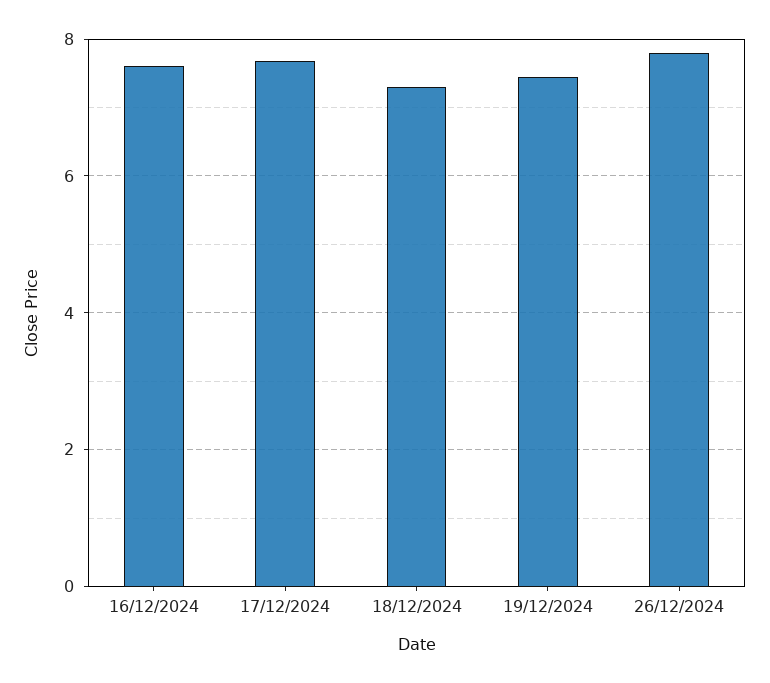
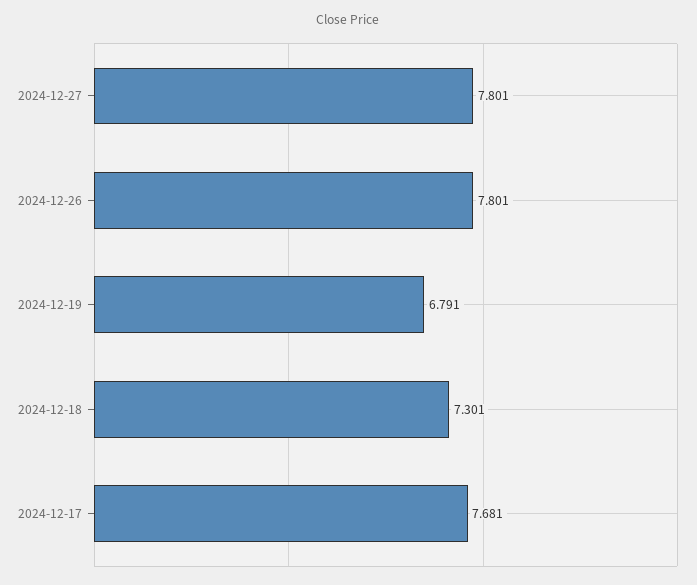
16/12/2024: 7.6 -> none
19/12/2024: 7.4 -> 6.791
2024-12-27: none -> 7.801

